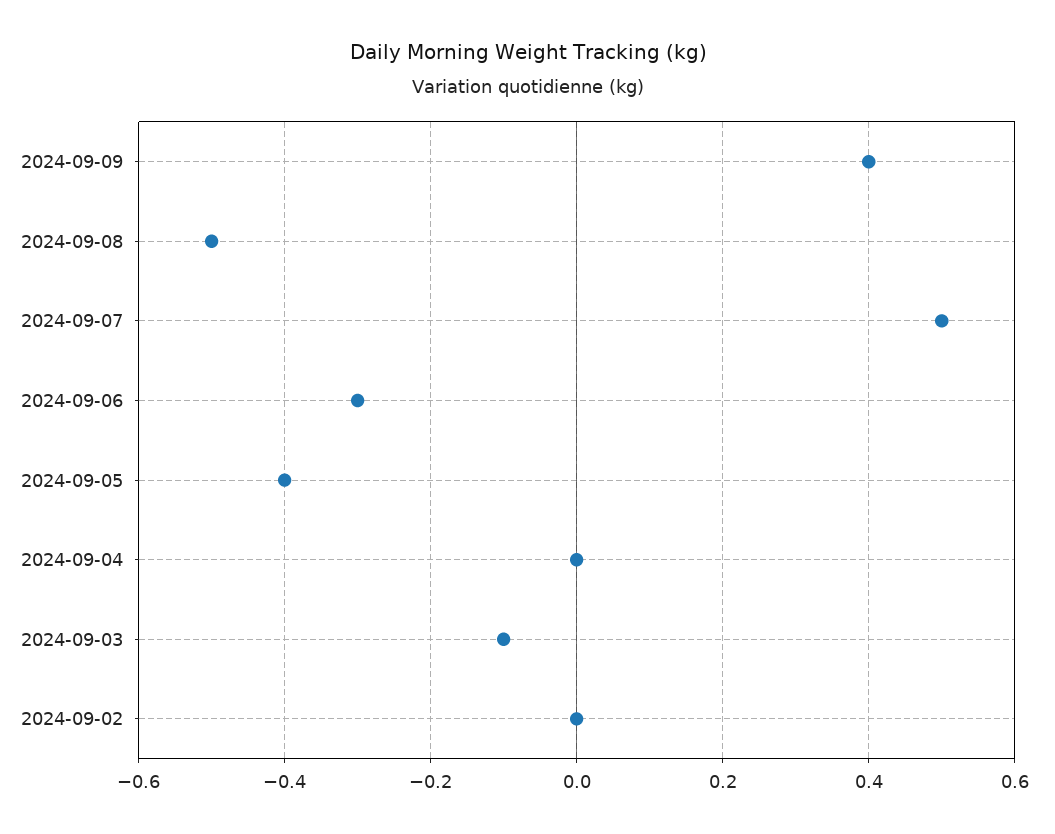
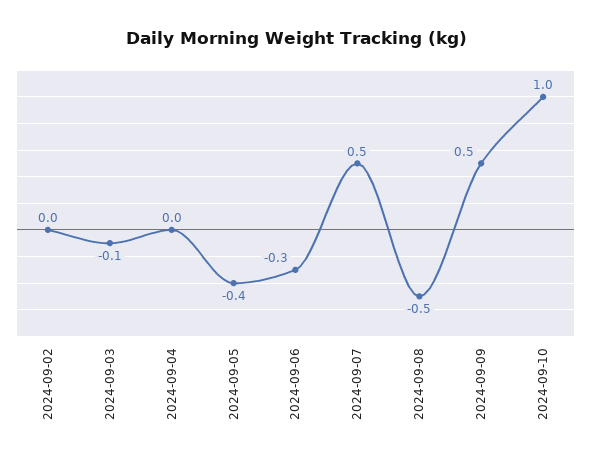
2024-09-09: 0.4 -> 0.5
2024-09-10: none -> 1

